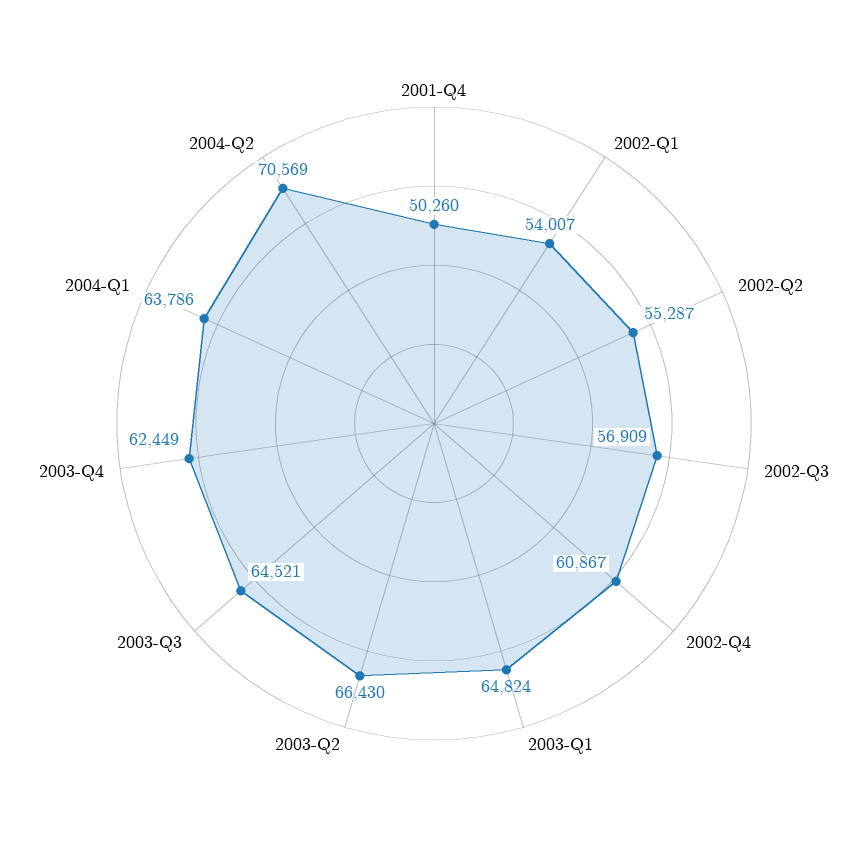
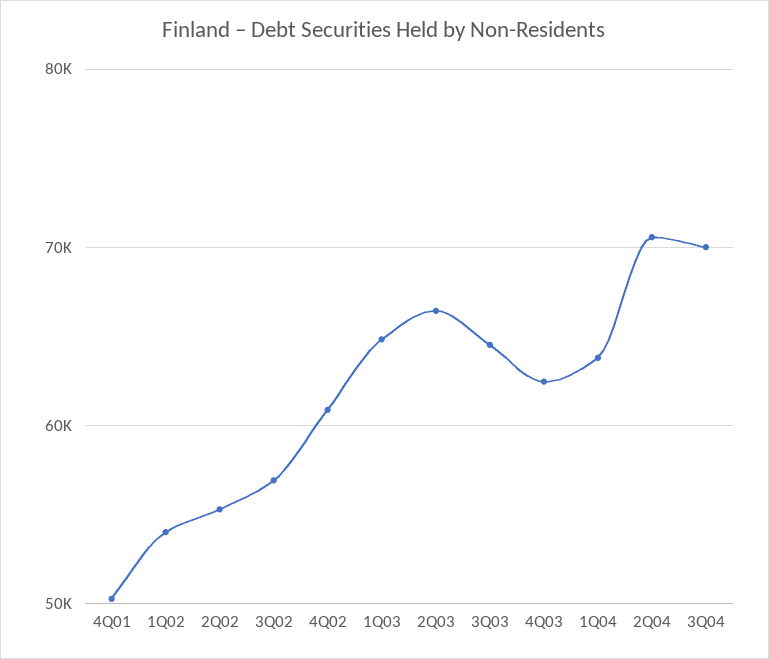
3Q04: none -> 70000

